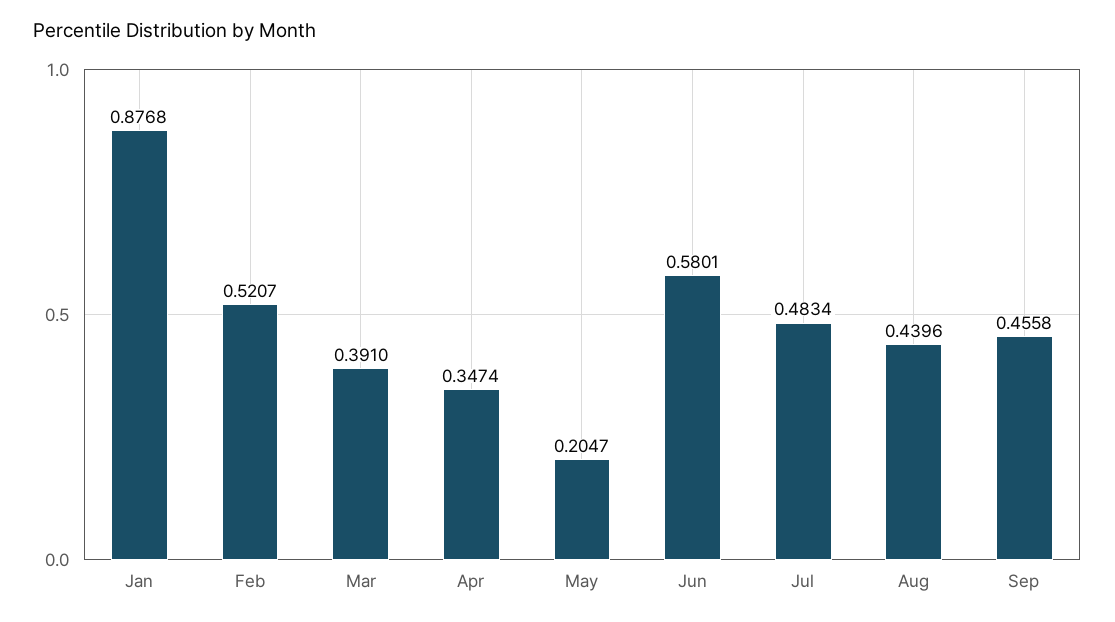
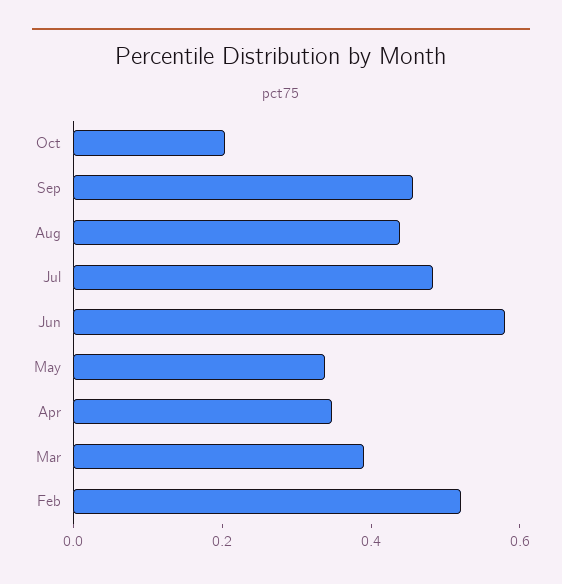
Jan: 0.8768 -> none
May: 0.2047 -> 0.35
Oct: none -> 0.2

